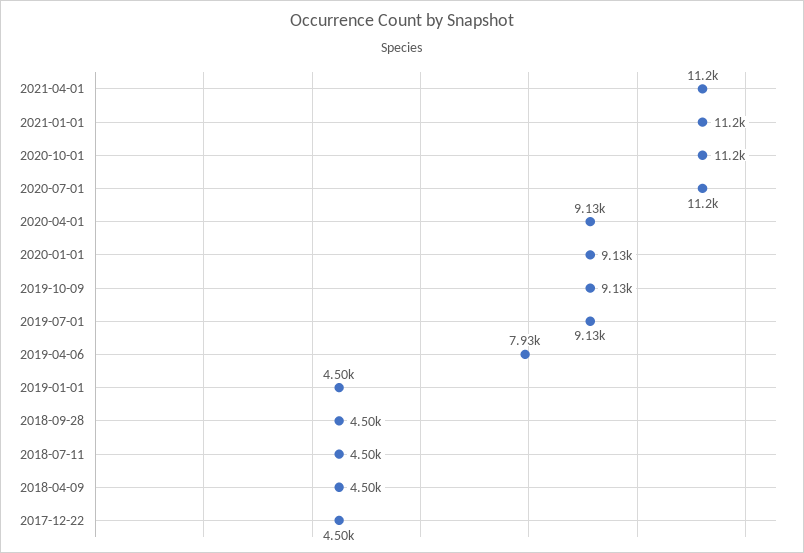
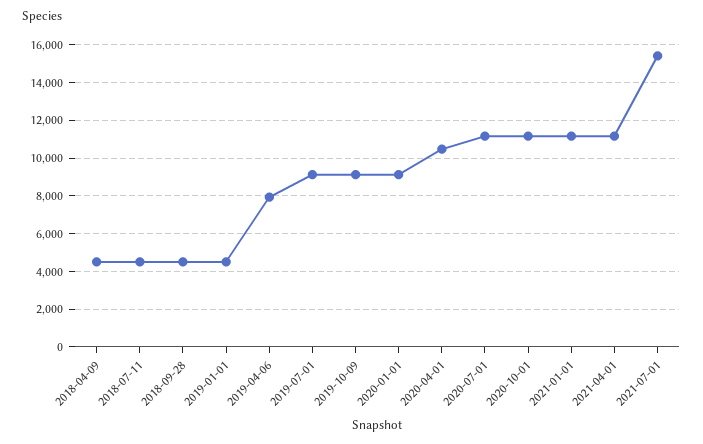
2020-04-01: 9130 -> 10500
2017-12-22: 4500 -> none
2021-07-01: none -> 15500

